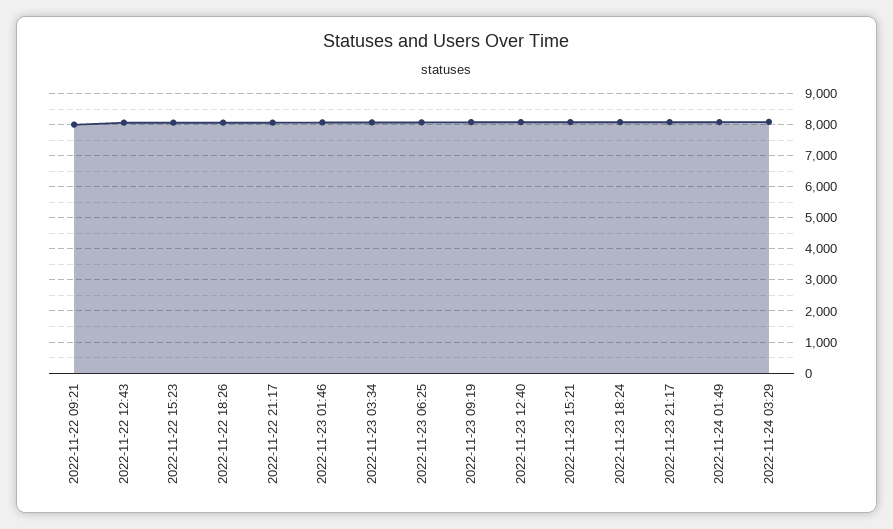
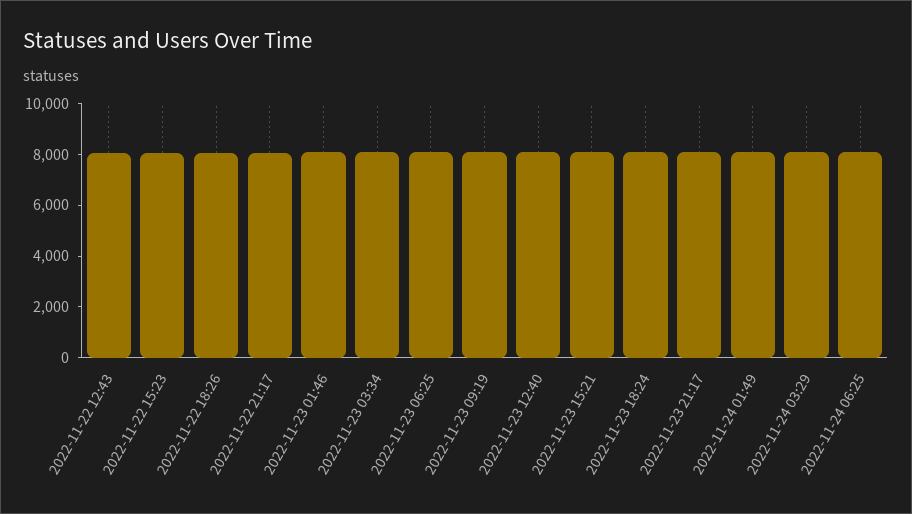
2022-11-22 09:21: 8000 -> none
2022-11-24 06:25: none -> 8000

